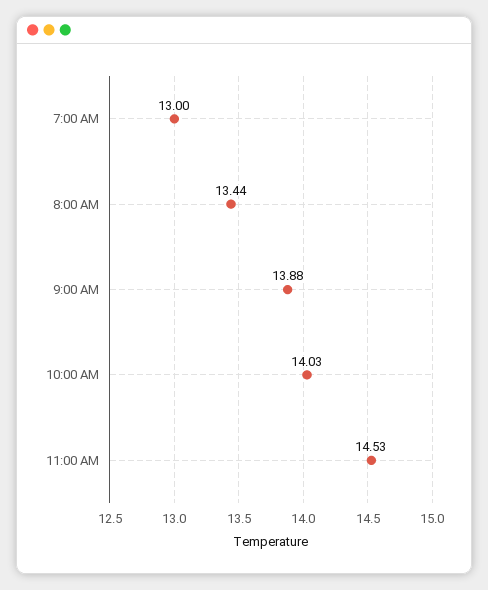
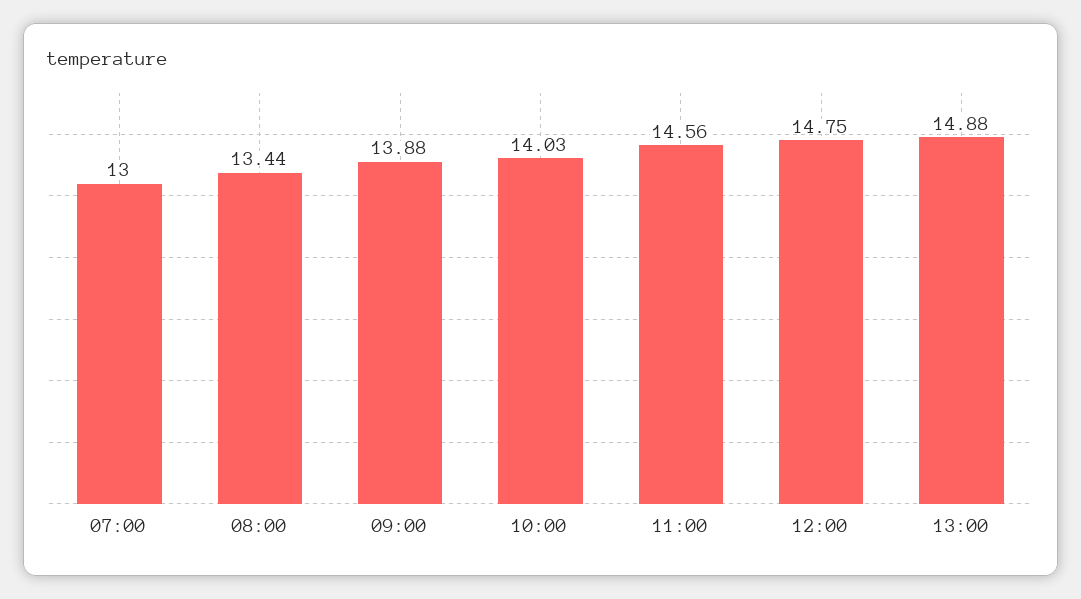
11:00 AM: 14.53 -> 14.56
12:00: none -> 14.75
13:00: none -> 14.88

